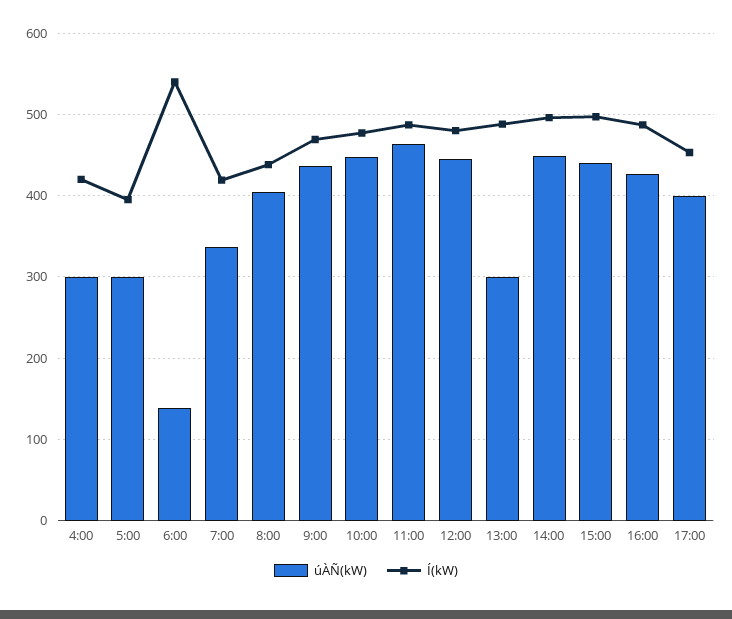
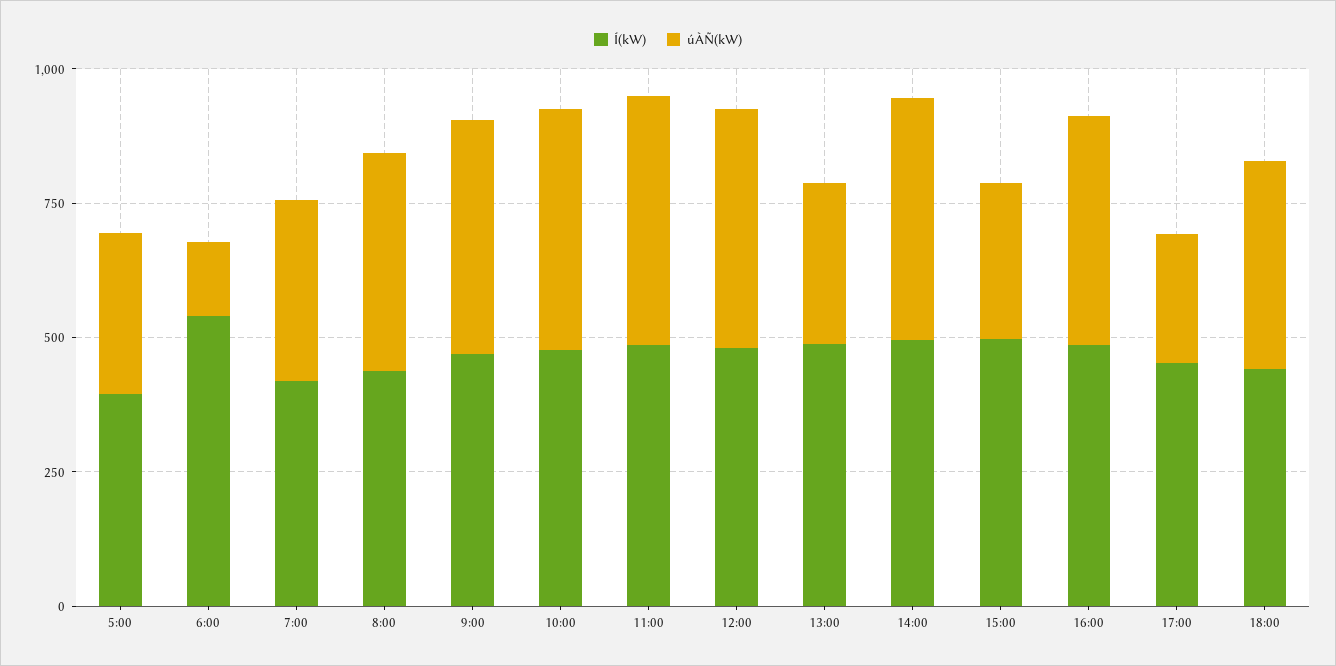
úÀÑ(kW), 4:00: 300 -> none
Í(kW), 4:00: 420 -> none
úÀÑ(kW), 15:00: 440 -> 300
úÀÑ(kW), 17:00: 400 -> 250
Í(kW), 18:00: none -> 450
úÀÑ(kW), 18:00: none -> 400

